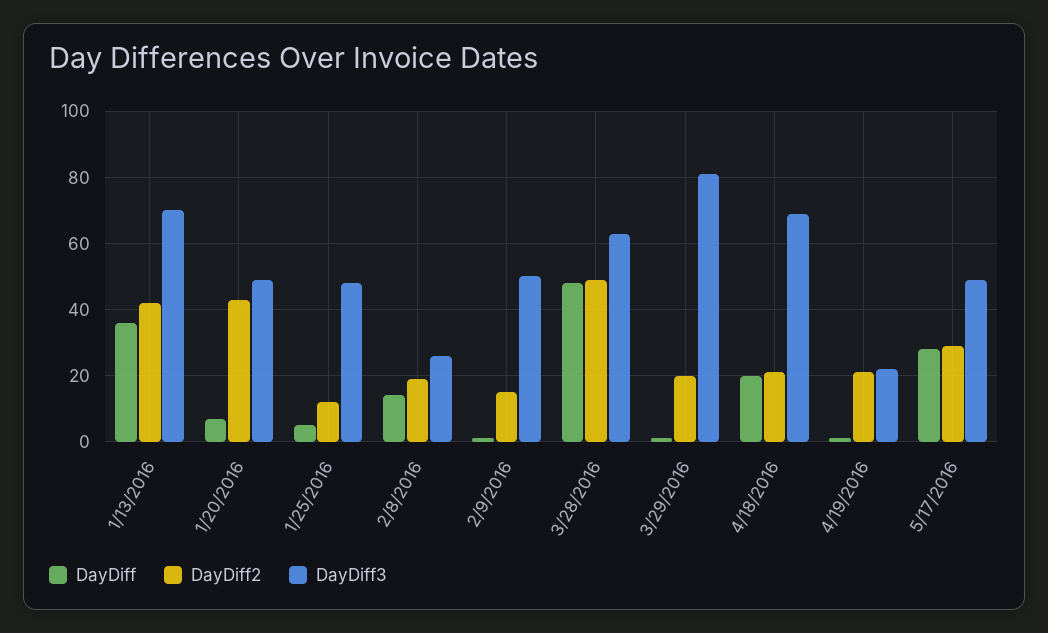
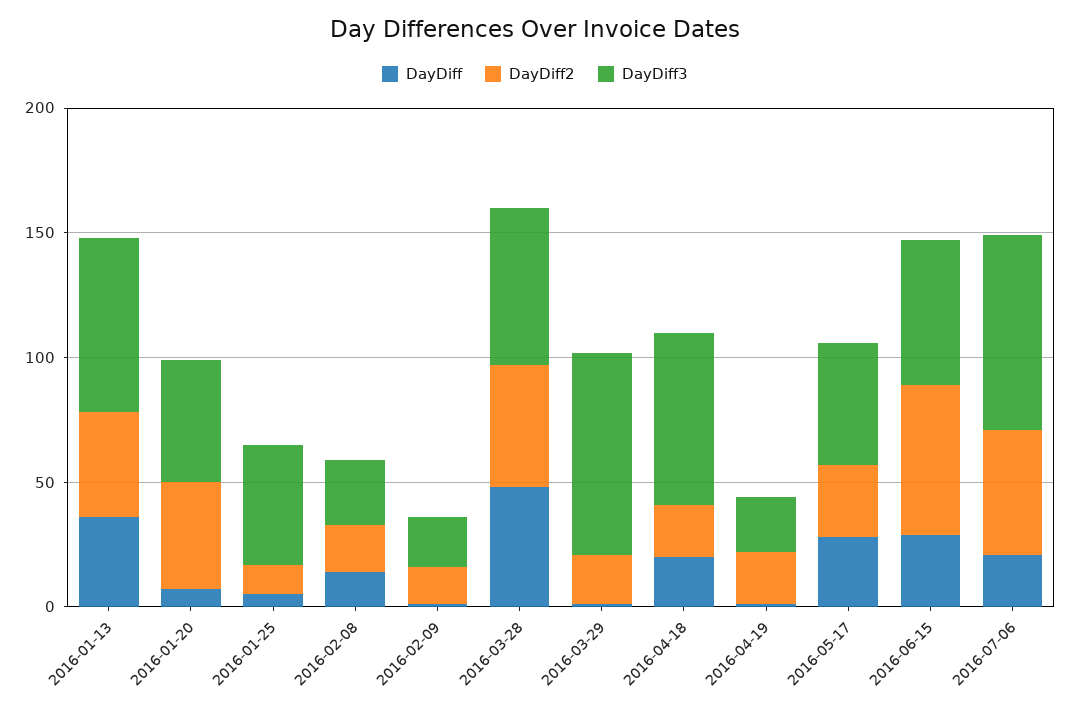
DayDiff3, 2/9/2016: 50 -> 20
DayDiff, 2016-06-15: none -> 30
DayDiff2, 2016-06-15: none -> 60
DayDiff3, 2016-06-15: none -> 60
DayDiff, 2016-07-06: none -> 20
DayDiff2, 2016-07-06: none -> 50
DayDiff3, 2016-07-06: none -> 80

